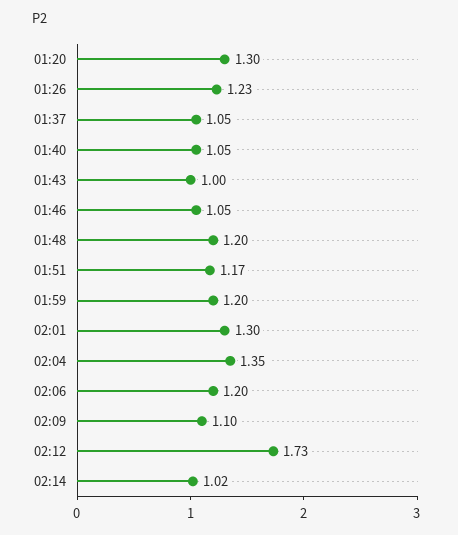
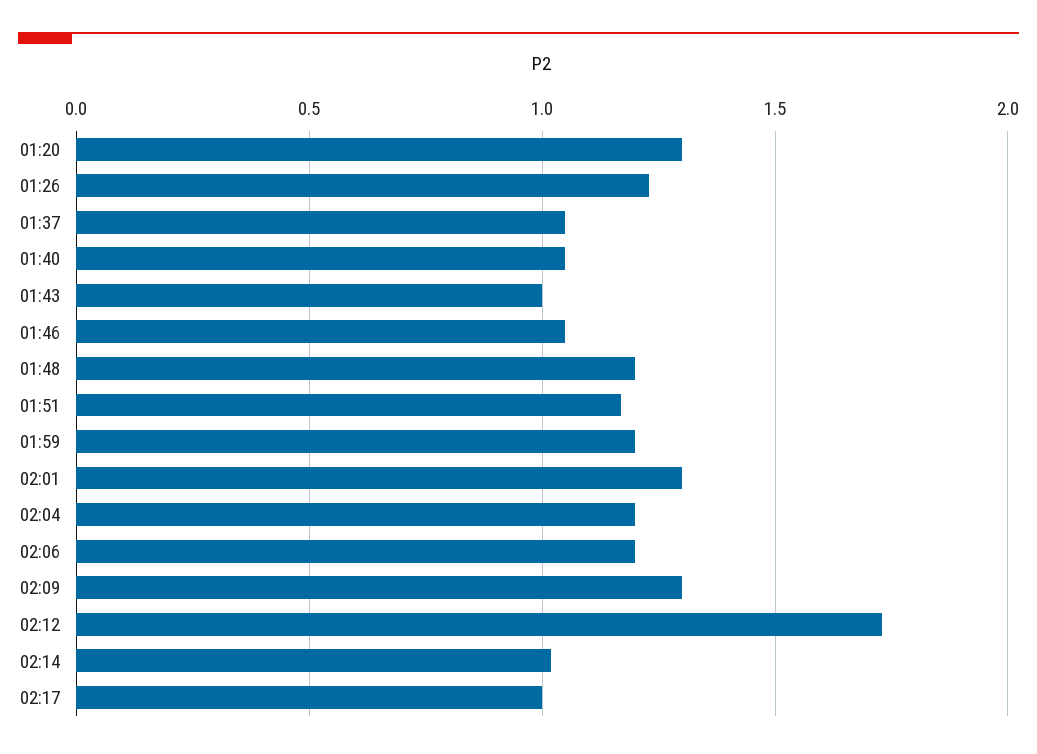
02:04: 1.35 -> 1.2
02:09: 1.1 -> 1.3
02:17: none -> 1

